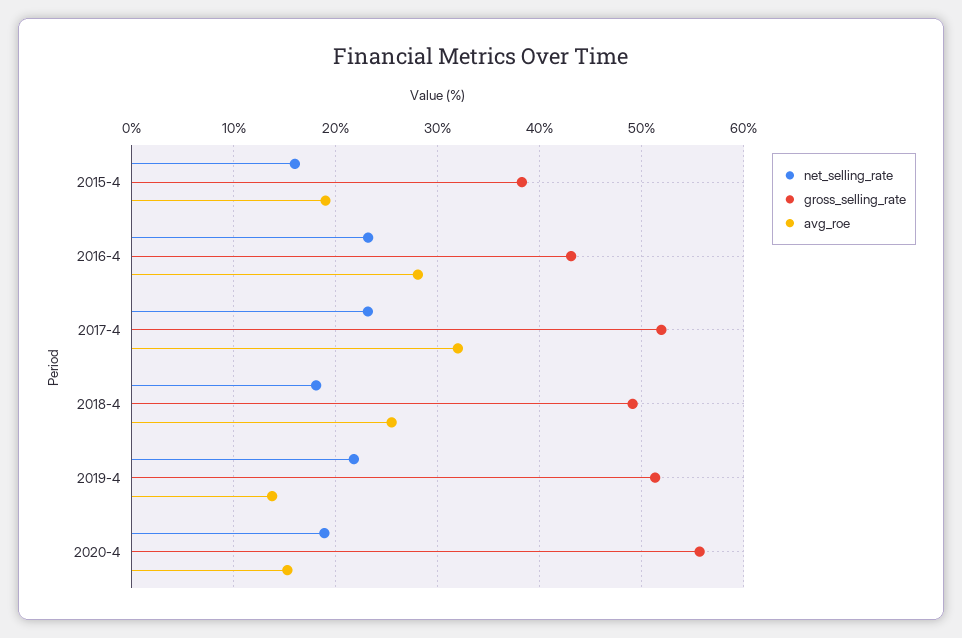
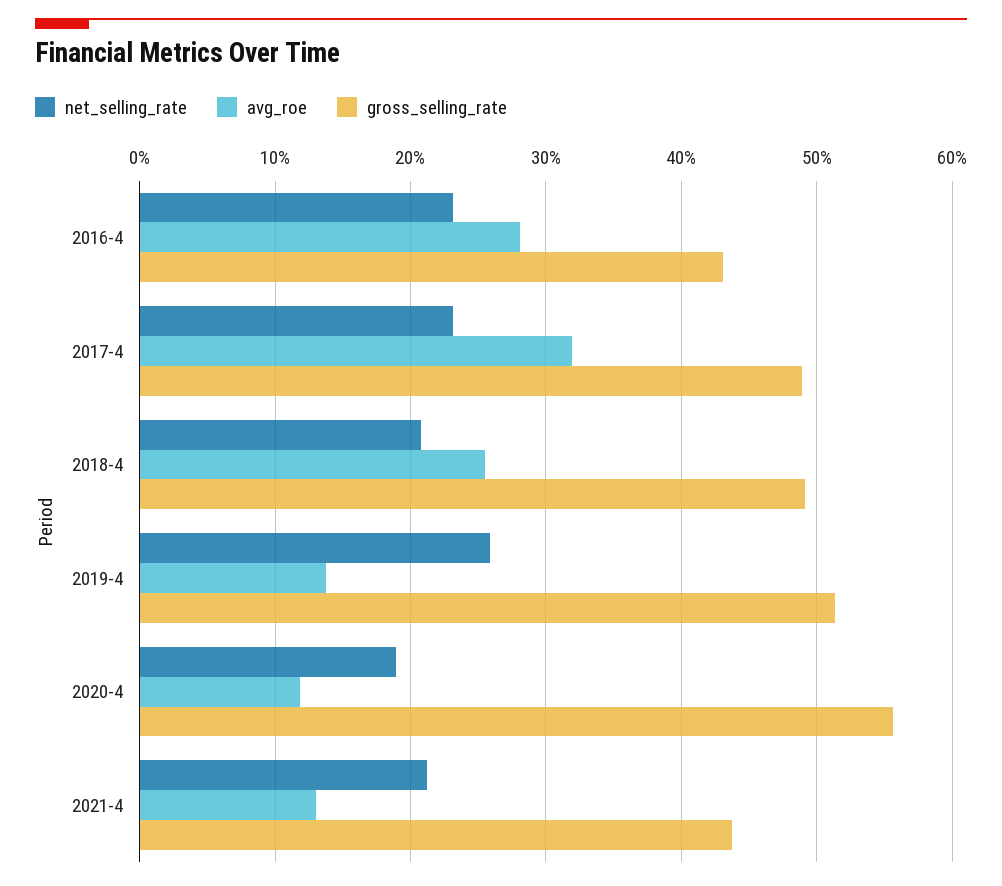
net_selling_rate, 2015-4: 16 -> none
gross_selling_rate, 2015-4: 38 -> none
avg_roe, 2015-4: 19 -> none
gross_selling_rate, 2017-4: 52 -> 49
net_selling_rate, 2018-4: 18 -> 21
net_selling_rate, 2019-4: 22 -> 26
avg_roe, 2020-4: 15 -> 12
net_selling_rate, 2021-4: none -> 21
avg_roe, 2021-4: none -> 13
gross_selling_rate, 2021-4: none -> 44

